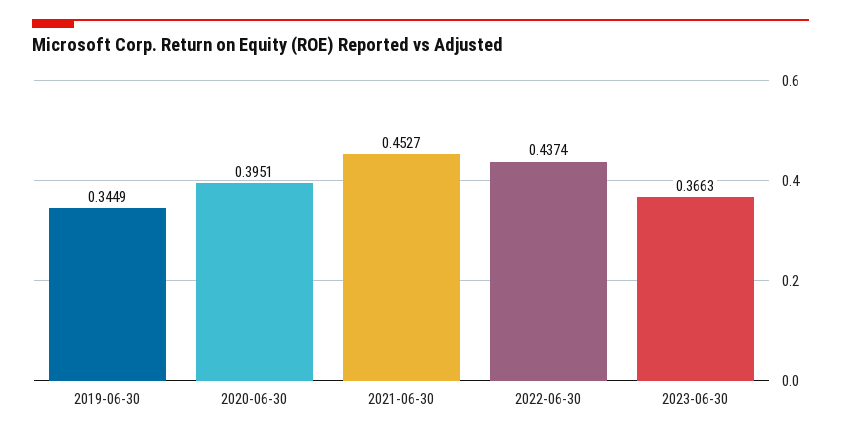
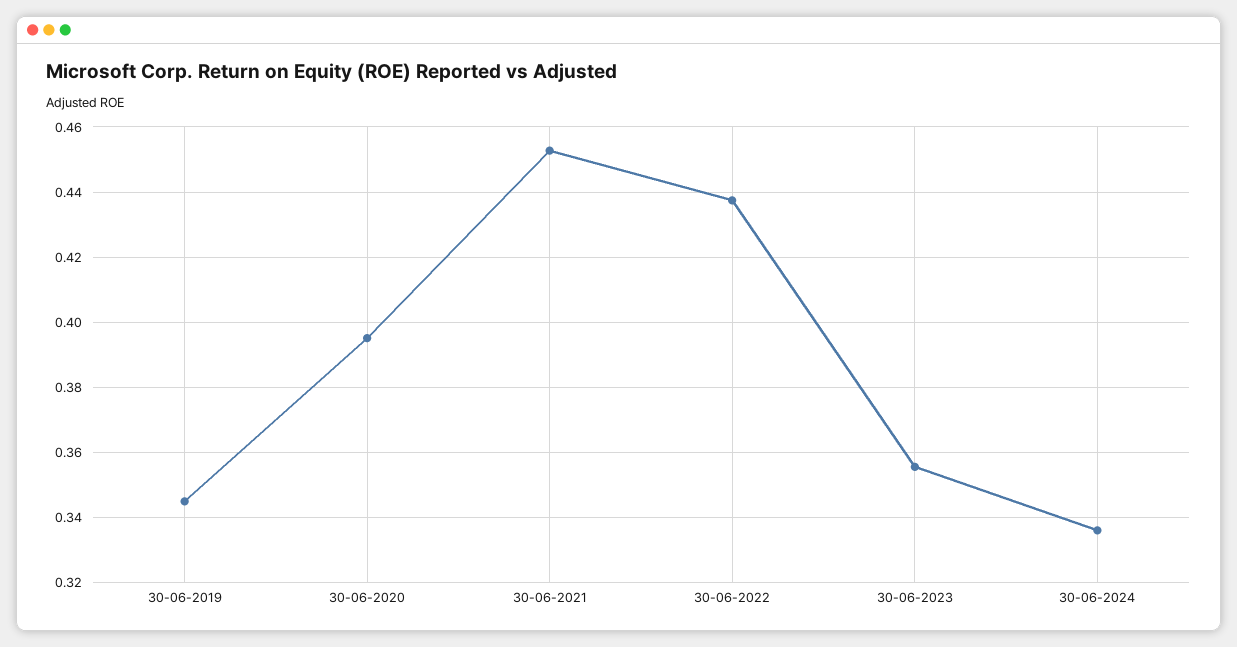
2023-06-30: 0.3663 -> 0.356
30-06-2024: none -> 0.336

